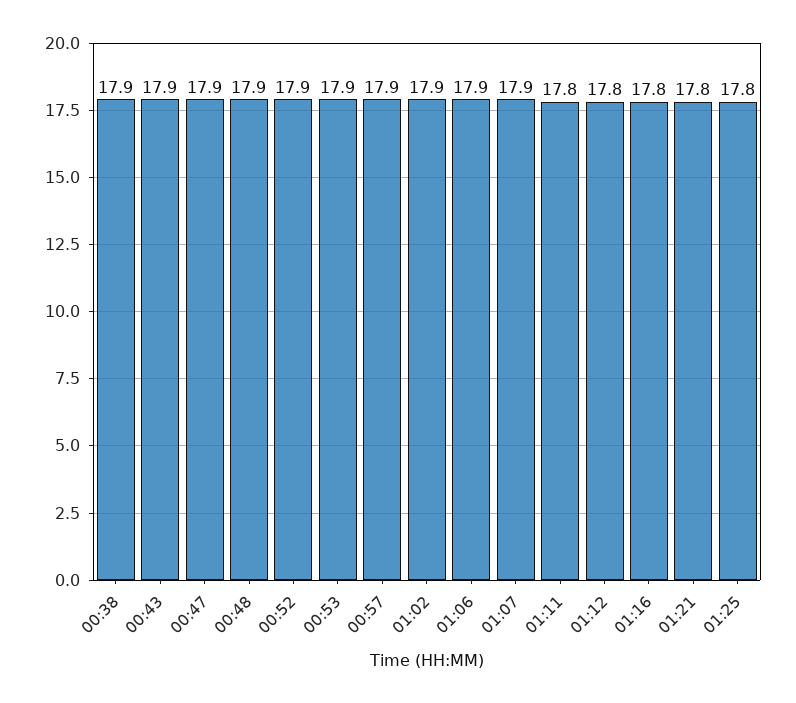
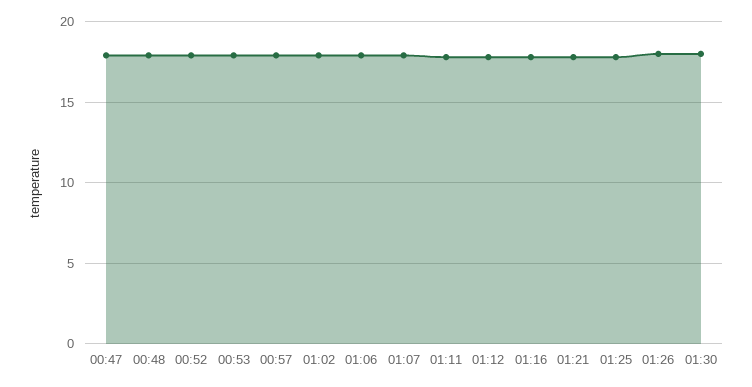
00:38: 17.9 -> none
00:43: 17.9 -> none
01:26: none -> 18
01:30: none -> 18

